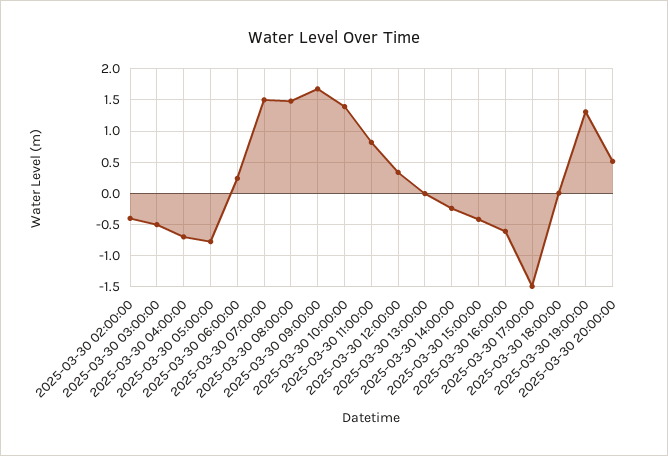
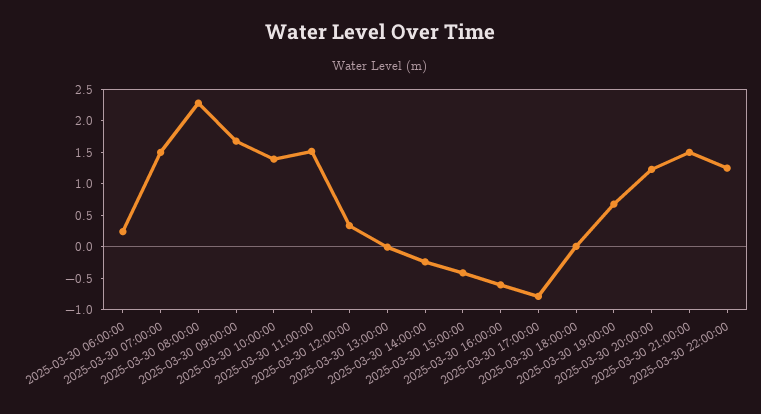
2025-03-30 02:00:00: -0.4 -> none
2025-03-30 03:00:00: -0.5 -> none
2025-03-30 04:00:00: -0.7 -> none
2025-03-30 05:00:00: -0.8 -> none
2025-03-30 08:00:00: 1.5 -> 2.25
2025-03-30 11:00:00: 0.8 -> 1.5
2025-03-30 17:00:00: -1.5 -> -0.75
2025-03-30 19:00:00: 1.3 -> 0.75
2025-03-30 20:00:00: 0.5 -> 1.25
2025-03-30 21:00:00: none -> 1.5
2025-03-30 22:00:00: none -> 1.25

